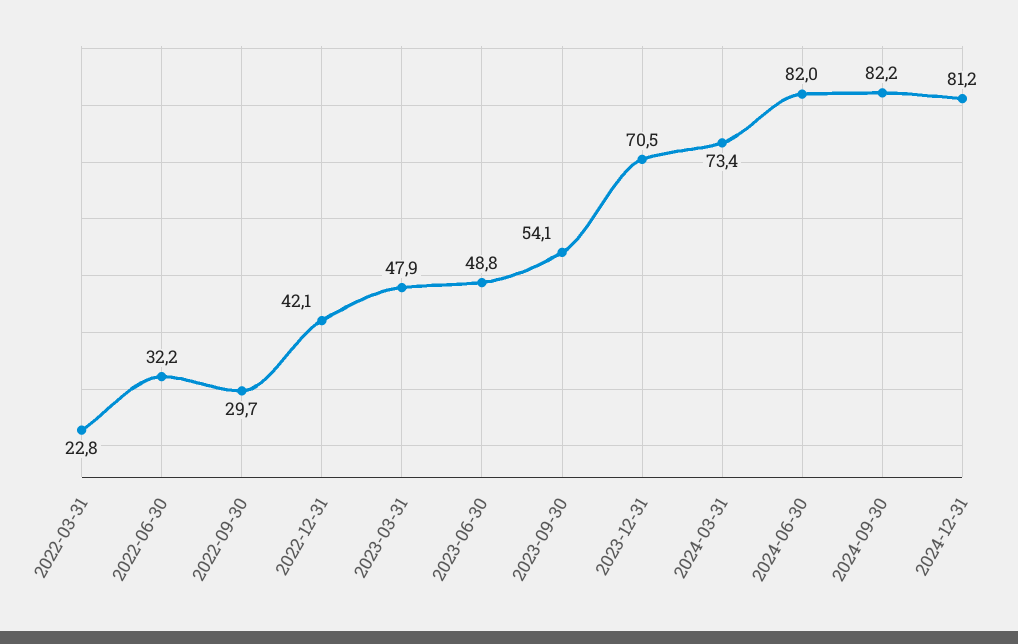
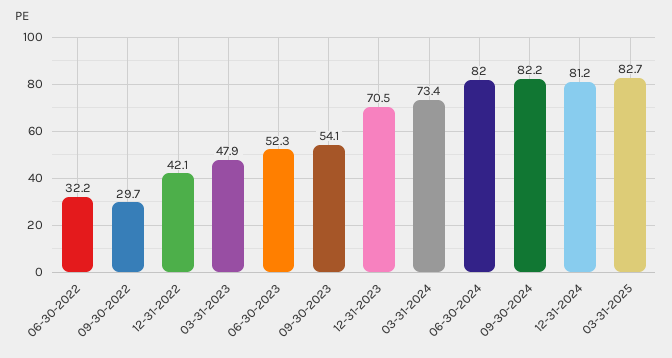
2022-03-31: 22.8 -> none
2023-06-30: 48.8 -> 52.3
03-31-2025: none -> 82.7

